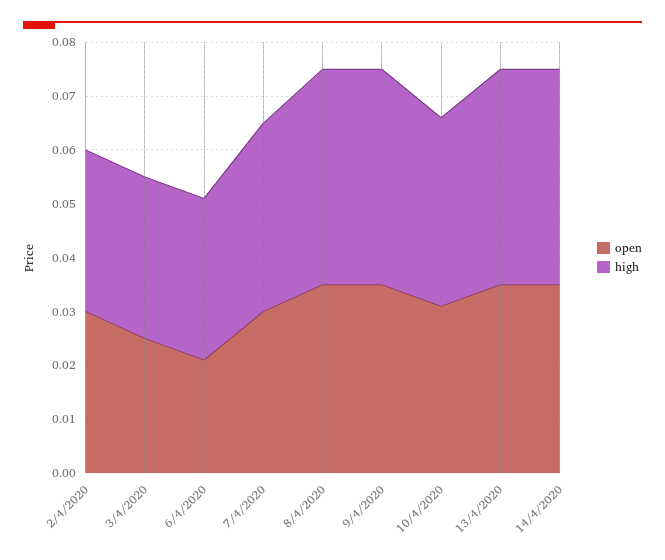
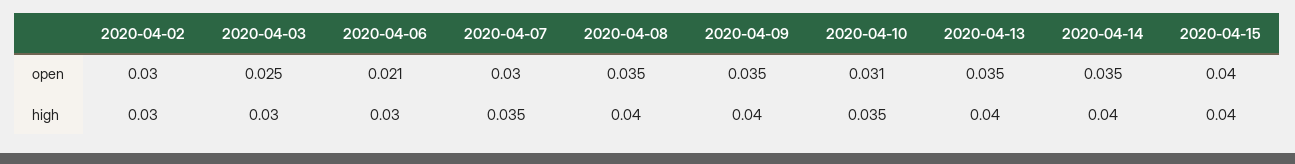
open, 2020-04-15: none -> 0.04
high, 2020-04-15: none -> 0.04

